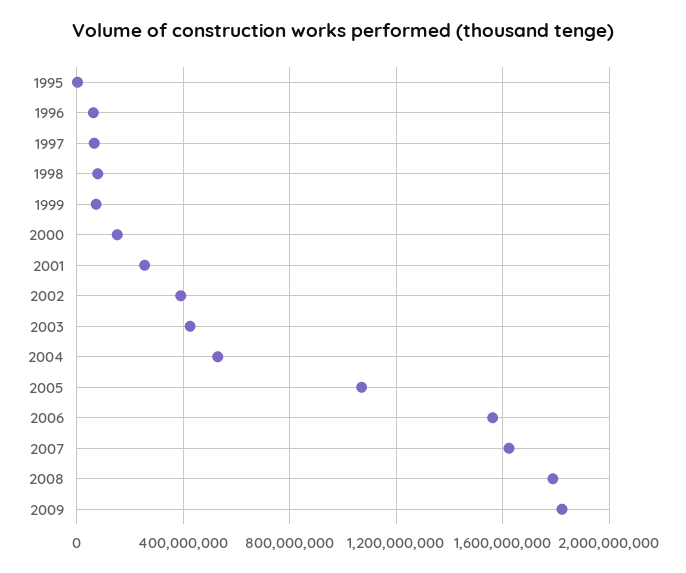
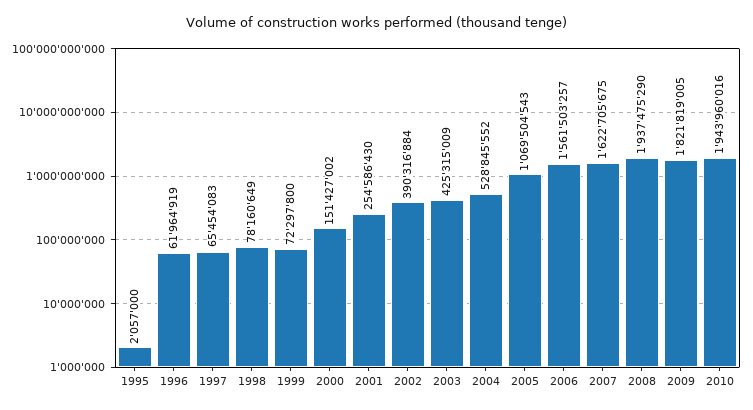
2008: 1800000000 -> 1937475290
2010: none -> 1943960016

